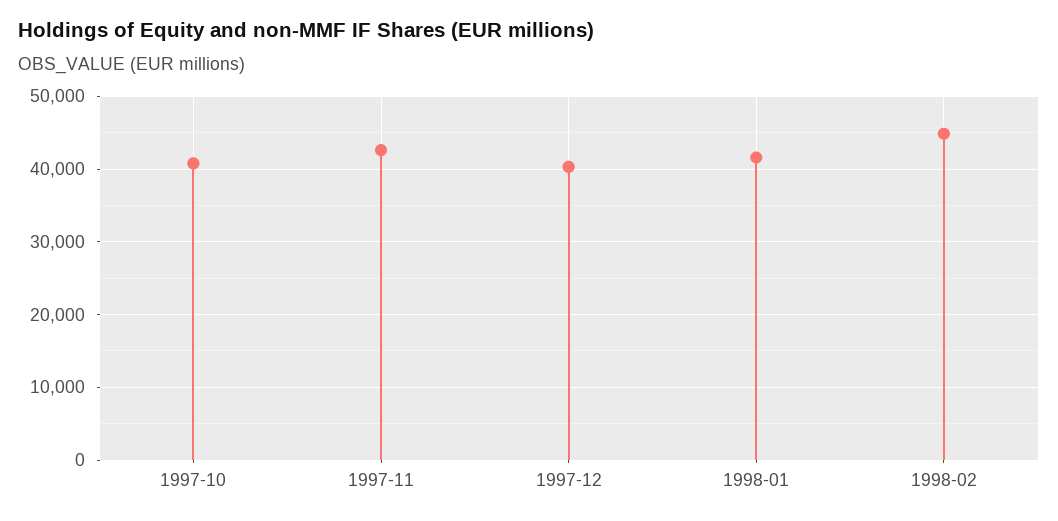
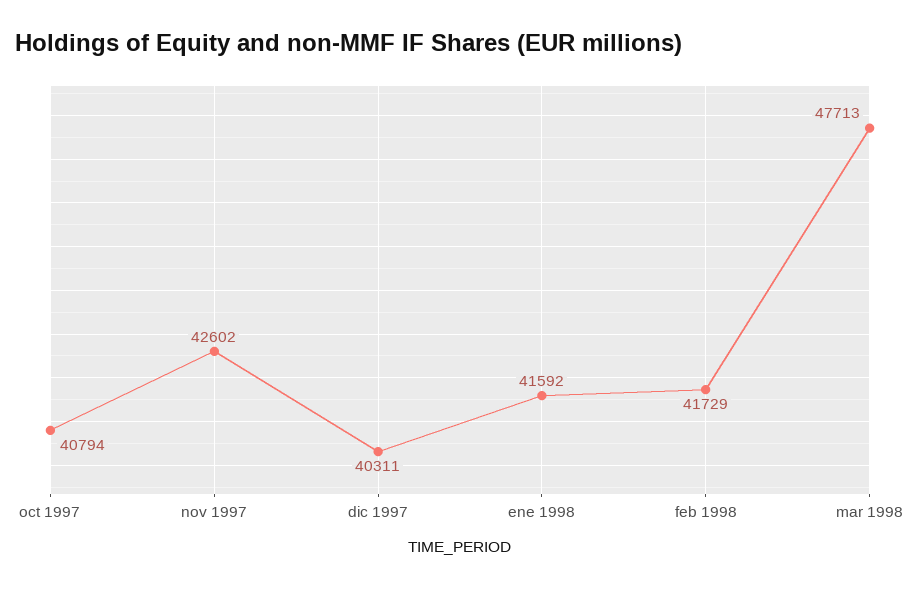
1998-02: 45000 -> 41729
mar 1998: none -> 47713

